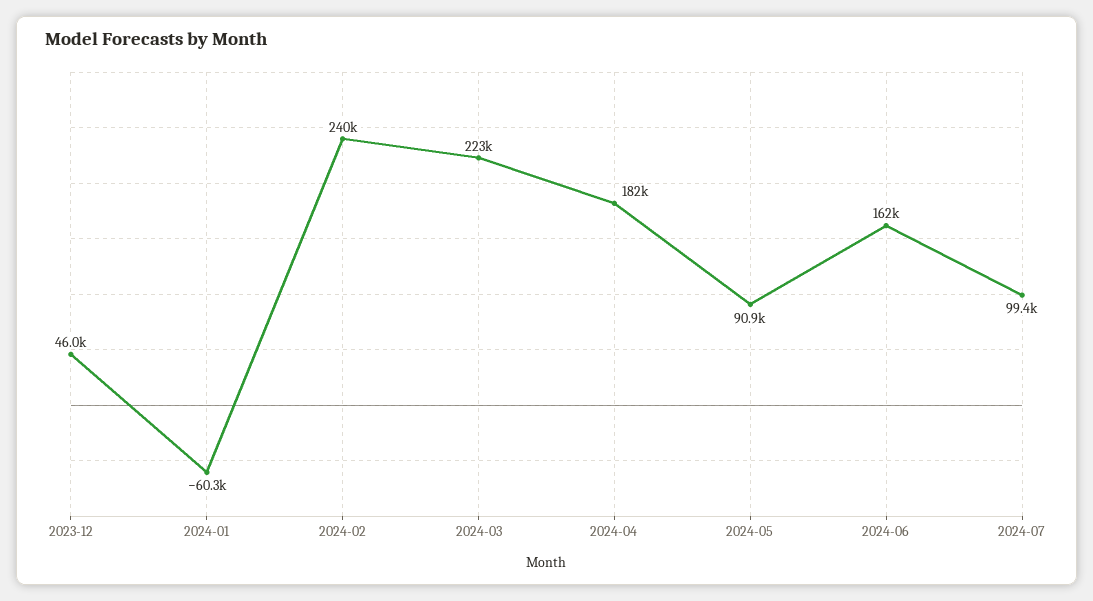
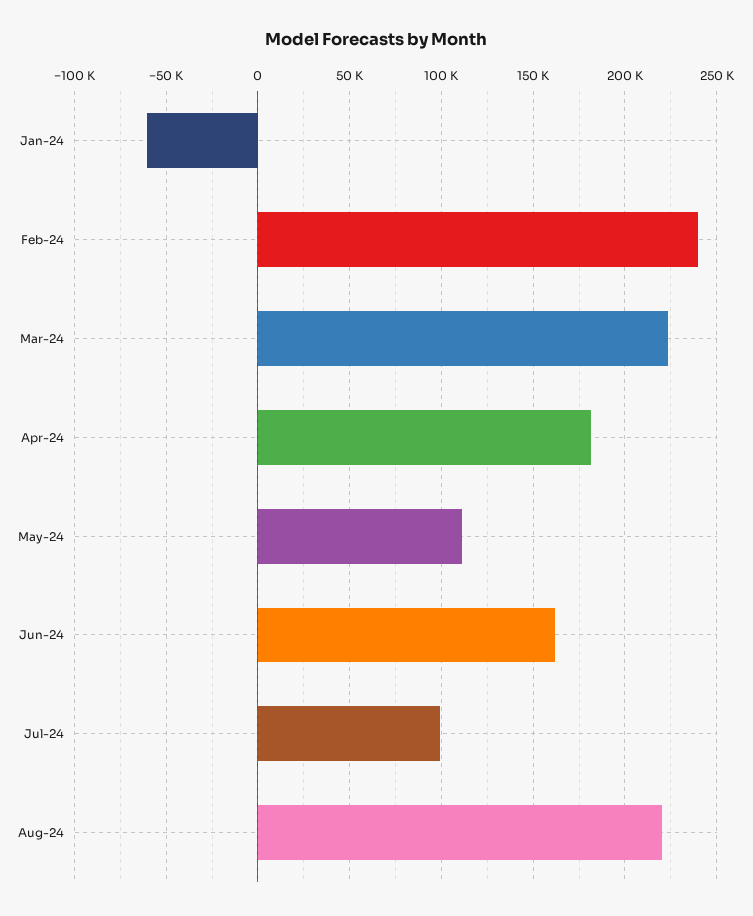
2023-12: 46000 -> none
2024-05: 90900 -> 110000
Aug-24: none -> 220000

